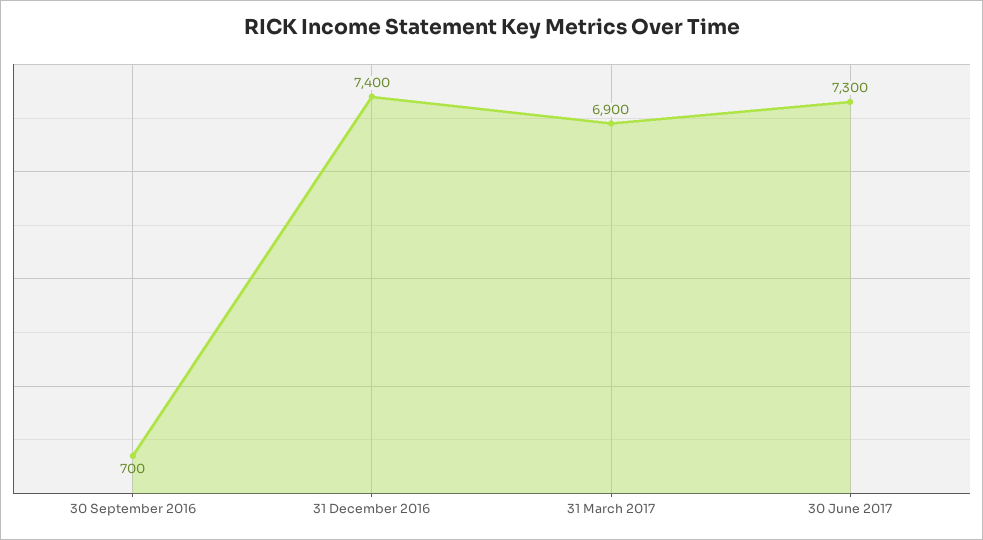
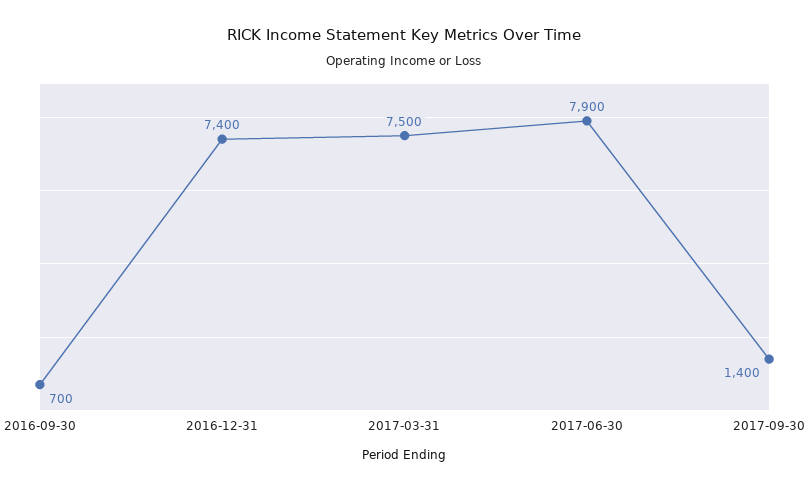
31 March 2017: 6900 -> 7500
30 June 2017: 7300 -> 7900
2017-09-30: none -> 1400

